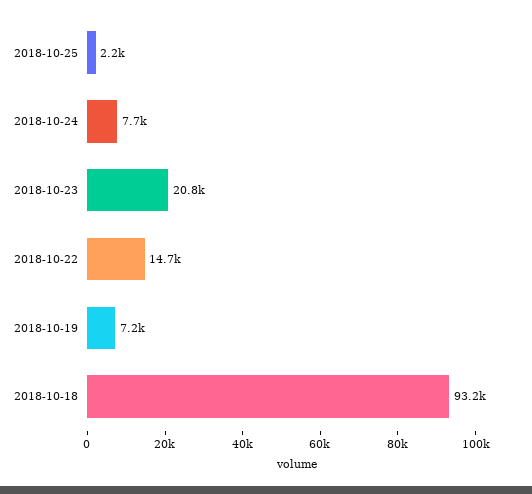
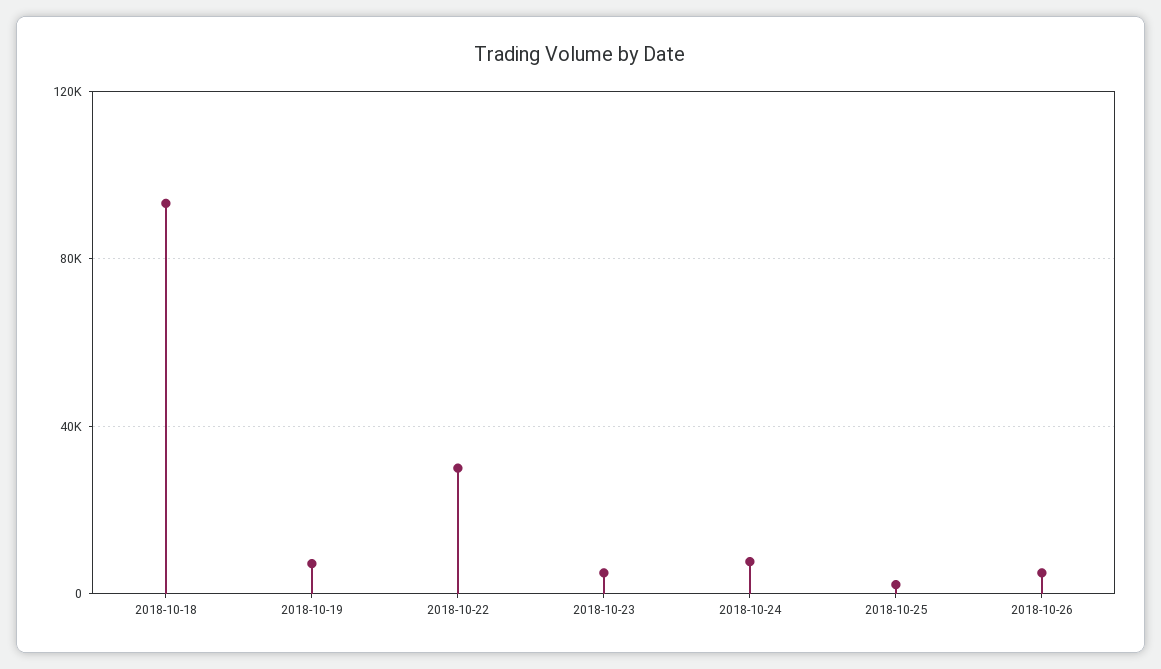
2018-10-23: 20800 -> 5000
2018-10-22: 14700 -> 30000
2018-10-26: none -> 5000

